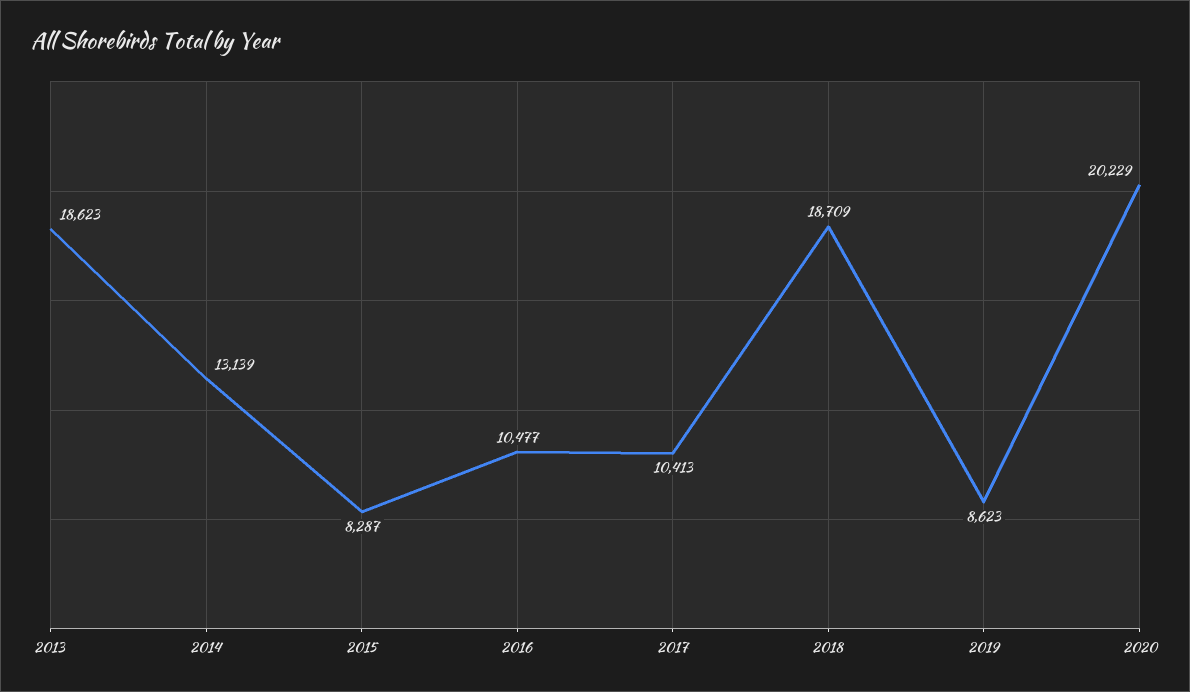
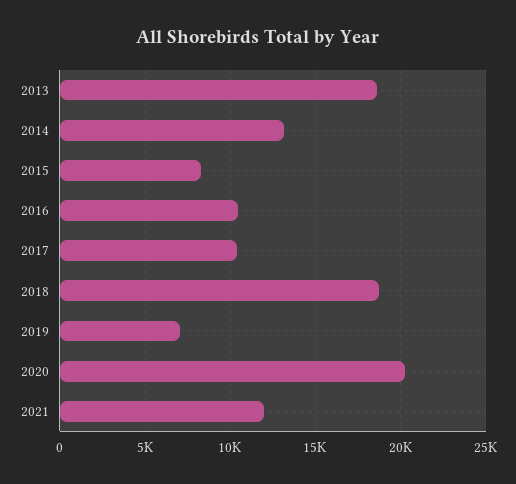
2019: 8623 -> 7000
2021: none -> 12000

